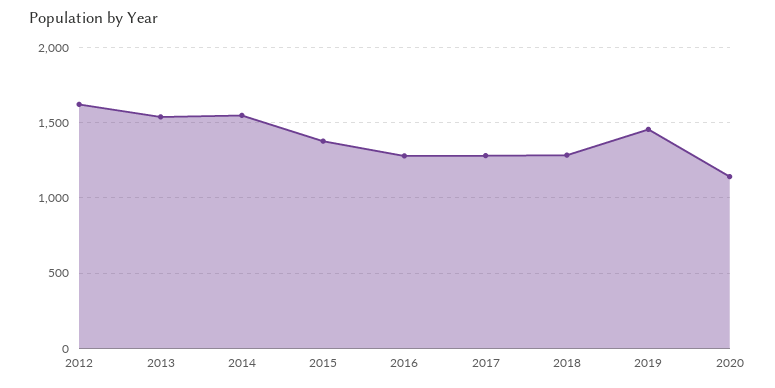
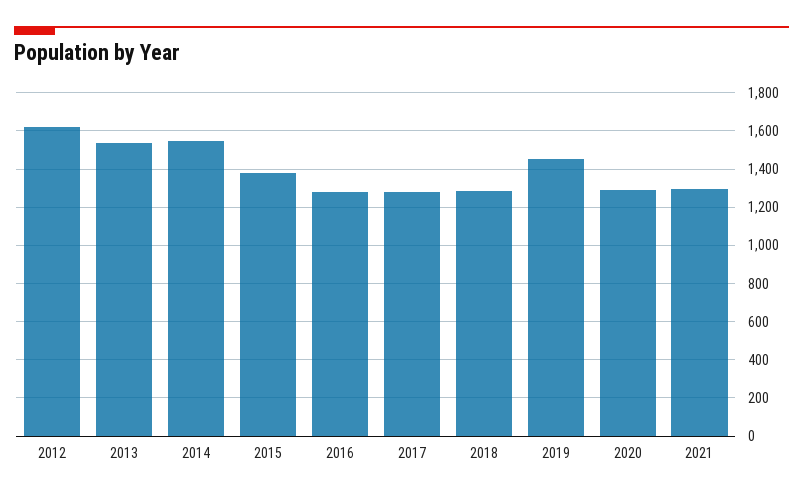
2020: 1150 -> 1300
2021: none -> 1300

